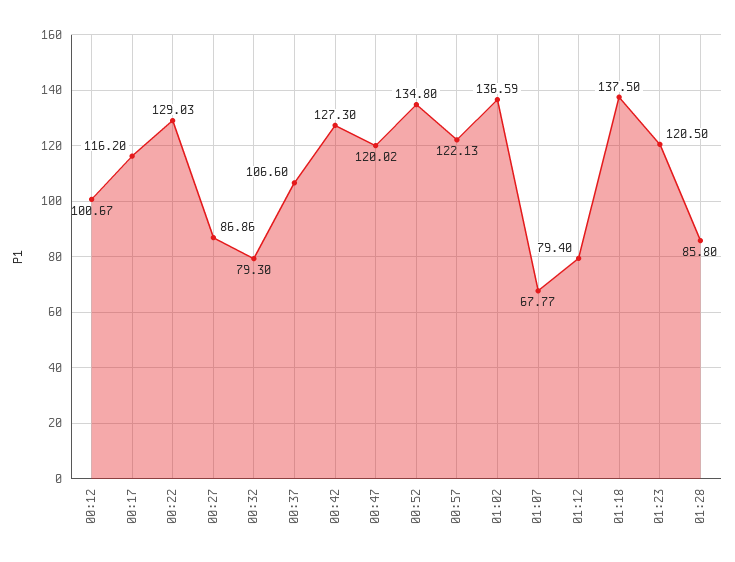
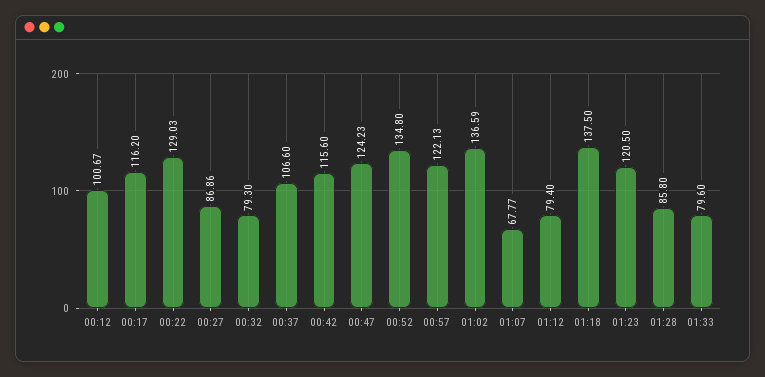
00:42: 127.3 -> 115.6
00:47: 120.02 -> 124.23
01:33: none -> 79.6

